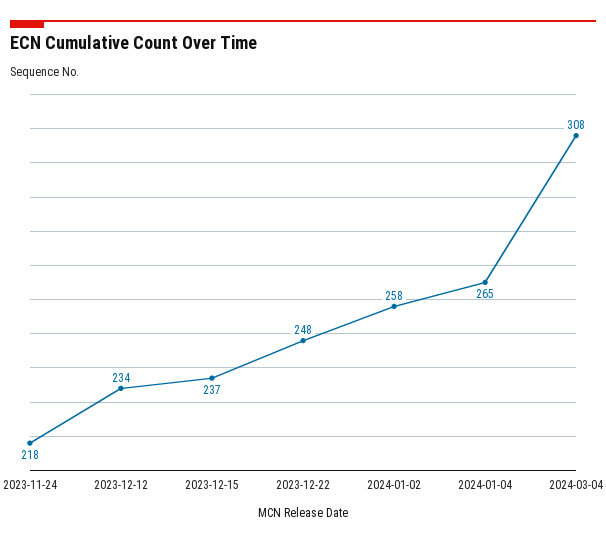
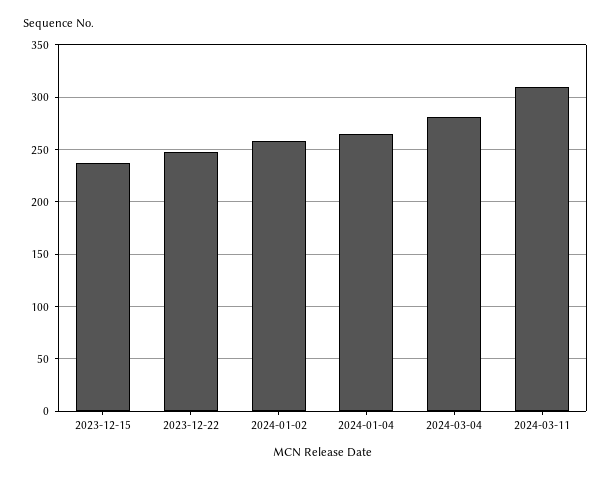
2023-11-24: 218 -> none
2023-12-12: 234 -> none
2024-03-04: 308 -> 280
2024-03-11: none -> 310

